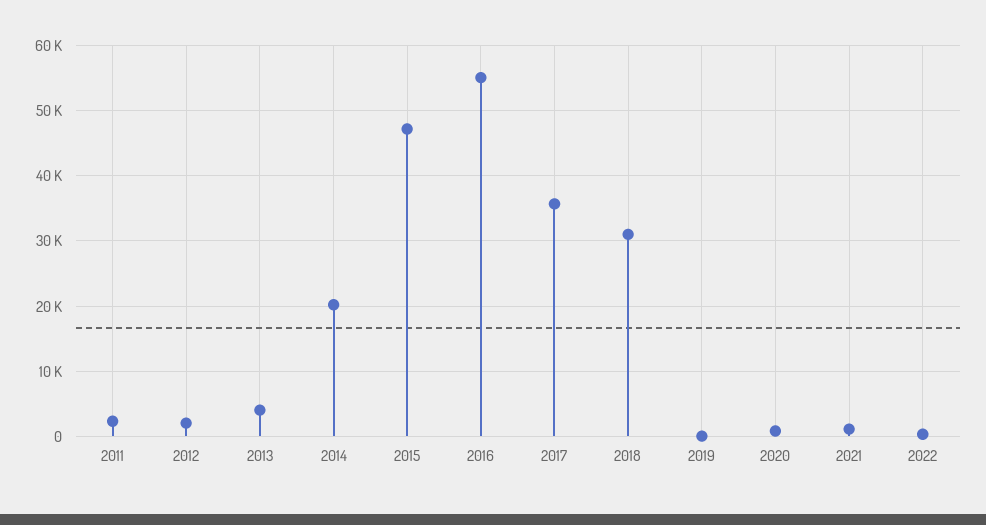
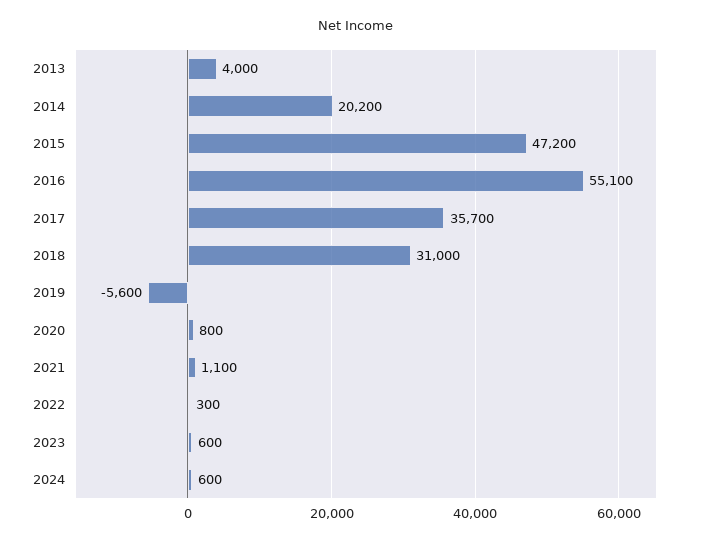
2011: 2000 -> none
2012: 2000 -> none
2019: 0 -> -5600
2023: none -> 600
2024: none -> 600

